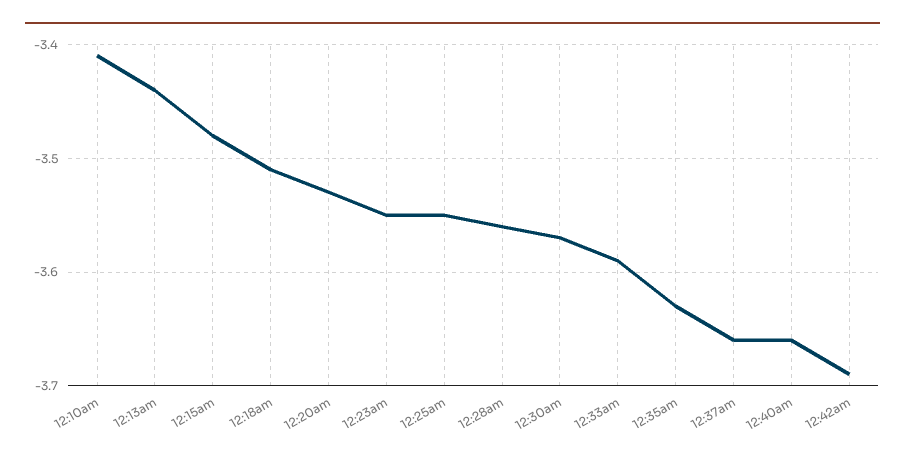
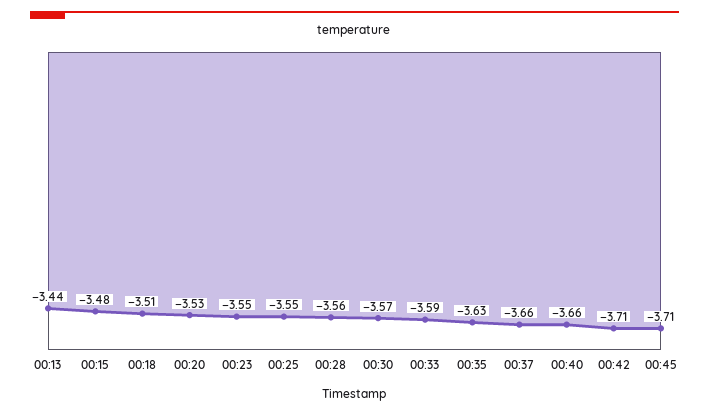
12:10am: -3.41 -> none
12:42am: -3.69 -> -3.71
00:45: none -> -3.71

